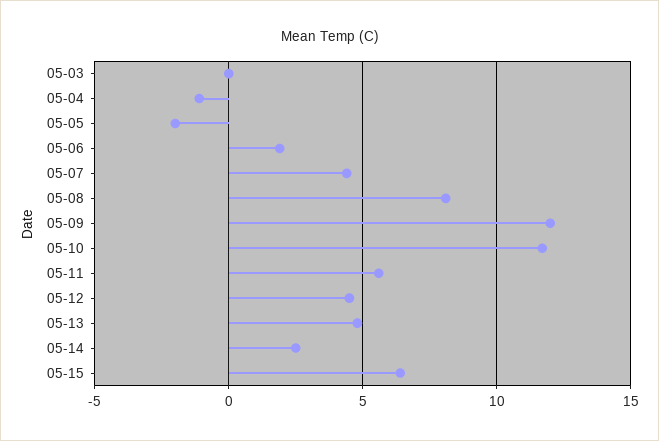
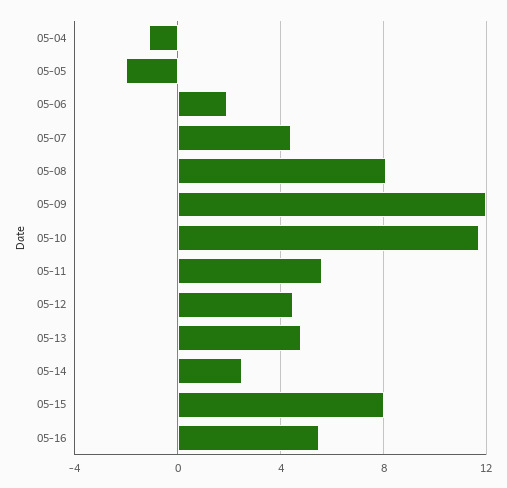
05-03: 0 -> none
05-15: 6.5 -> 8
05-16: none -> 5.5

